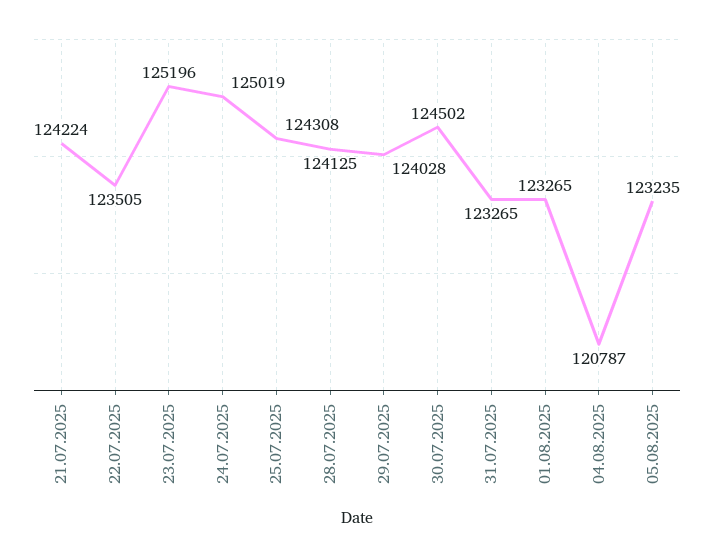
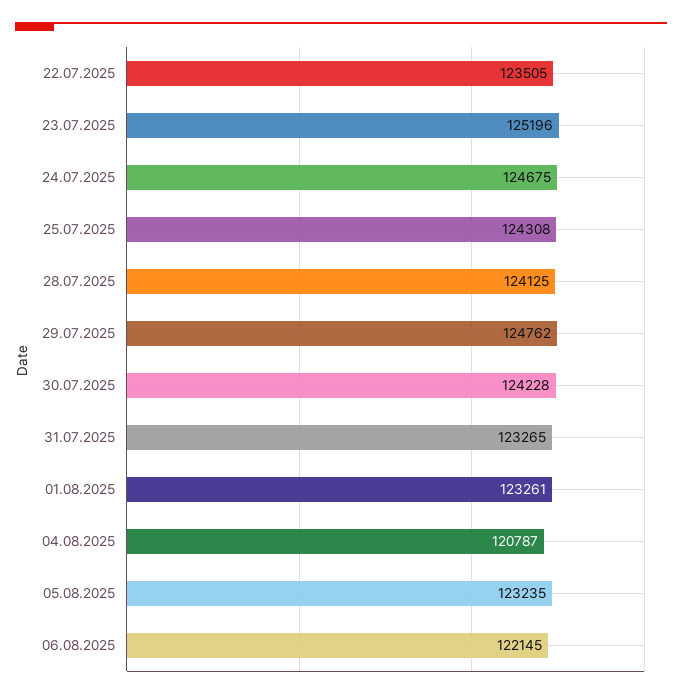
21.07.2025: 124224 -> none
24.07.2025: 125019 -> 124675
29.07.2025: 124028 -> 124762
30.07.2025: 124502 -> 124228
01.08.2025: 123265 -> 123261
06.08.2025: none -> 122145

